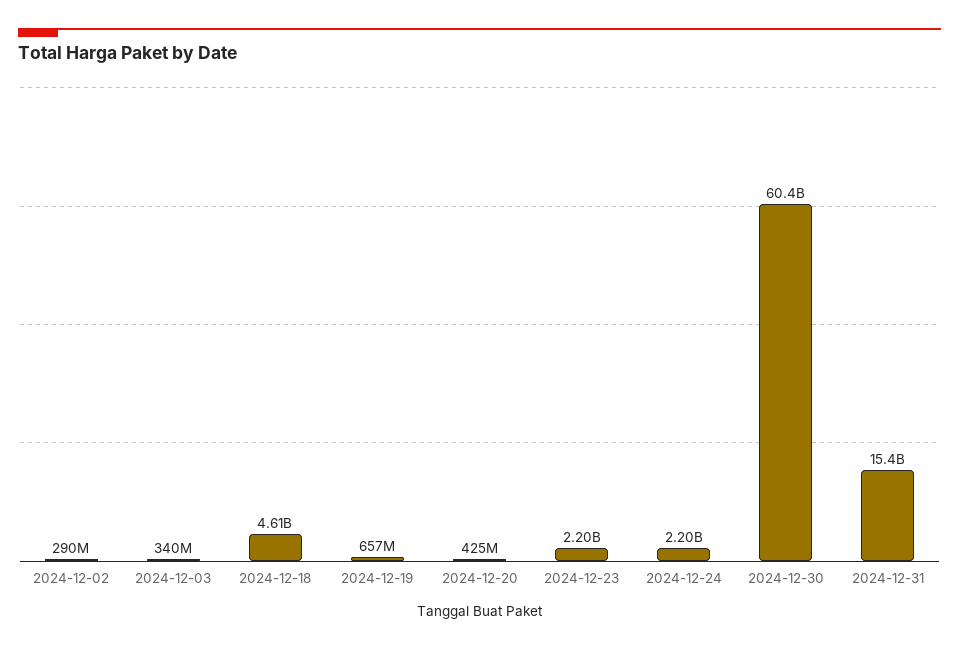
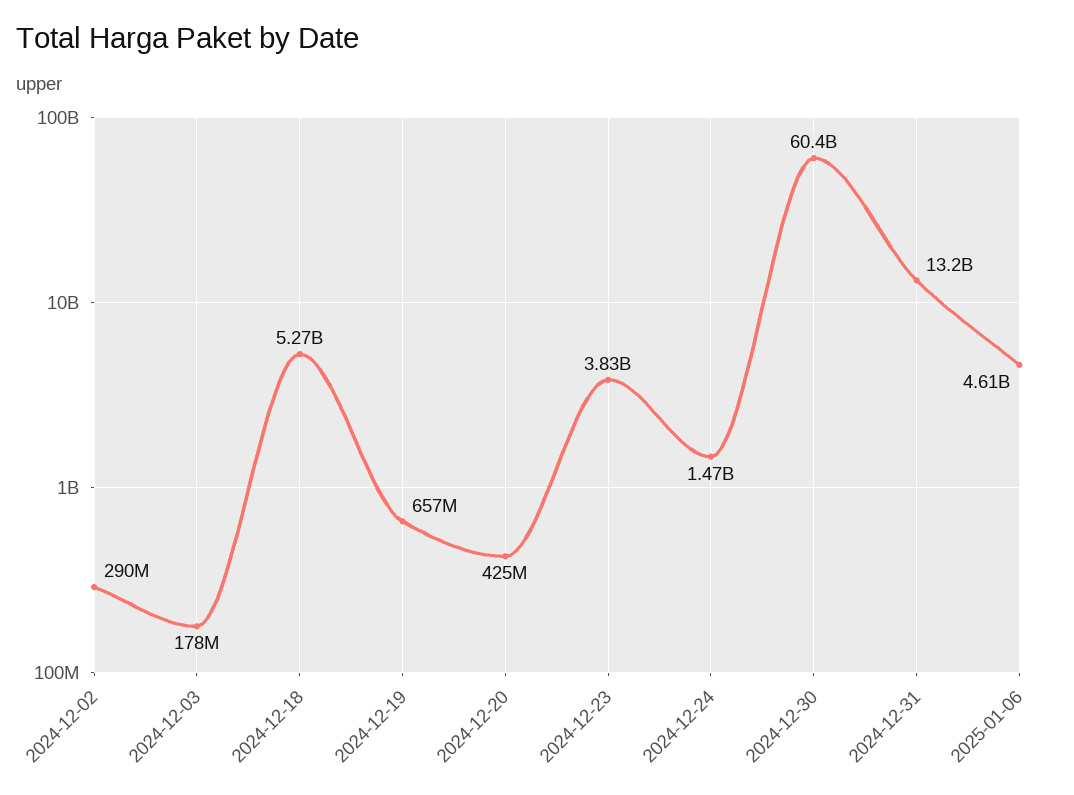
2024-12-03: 340000000 -> 178000000
2024-12-18: 4610000000 -> 5270000000
2024-12-23: 2200000000 -> 3830000000
2024-12-24: 2200000000 -> 1470000000
2024-12-31: 15400000000 -> 13200000000
2025-01-06: none -> 4610000000

